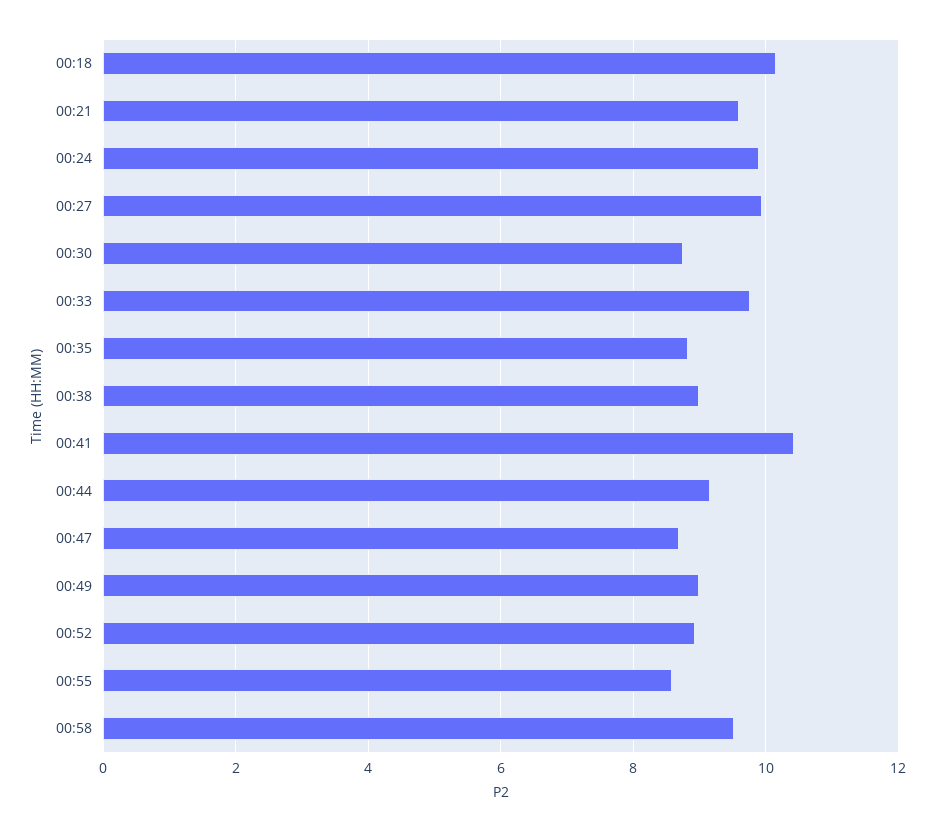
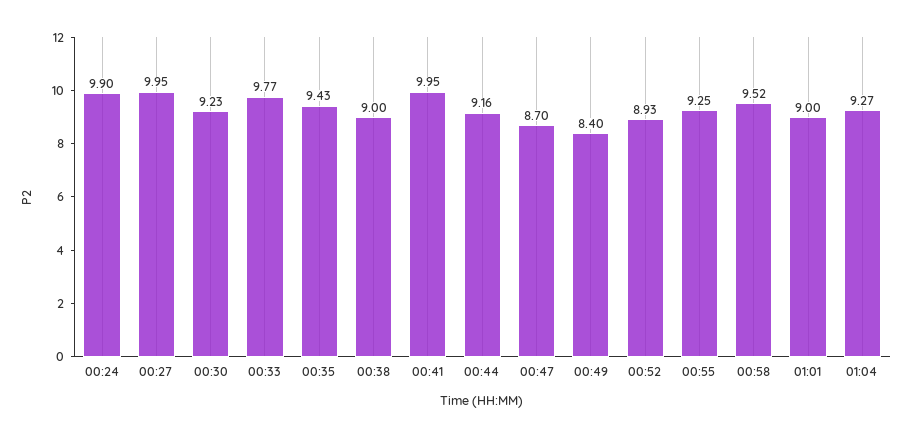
00:18: 10.2 -> none
00:21: 9.6 -> none
00:30: 8.8 -> 9.23
00:35: 8.8 -> 9.43
00:41: 10.4 -> 9.95
00:49: 9 -> 8.4
00:55: 8.6 -> 9.25
01:01: none -> 9
01:04: none -> 9.27

